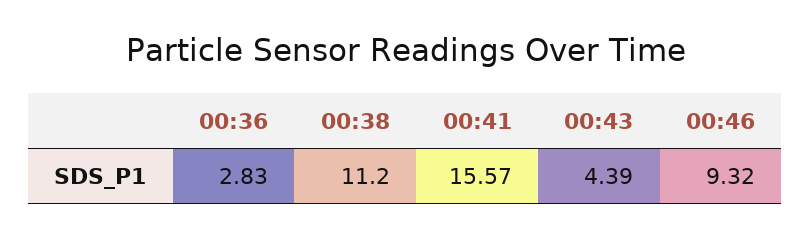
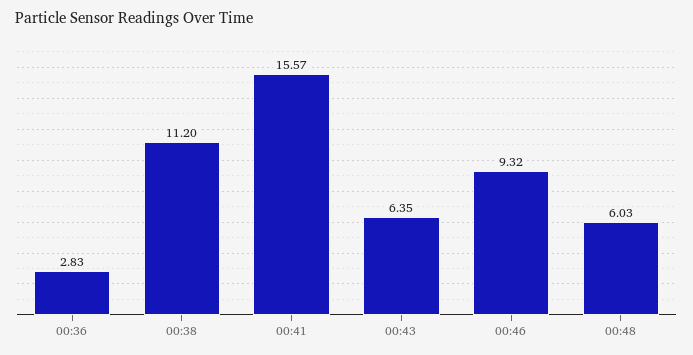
00:43: 4.39 -> 6.35
00:48: none -> 6.03

